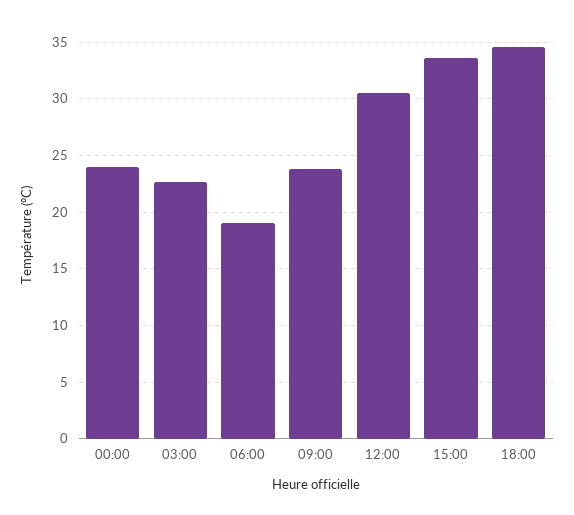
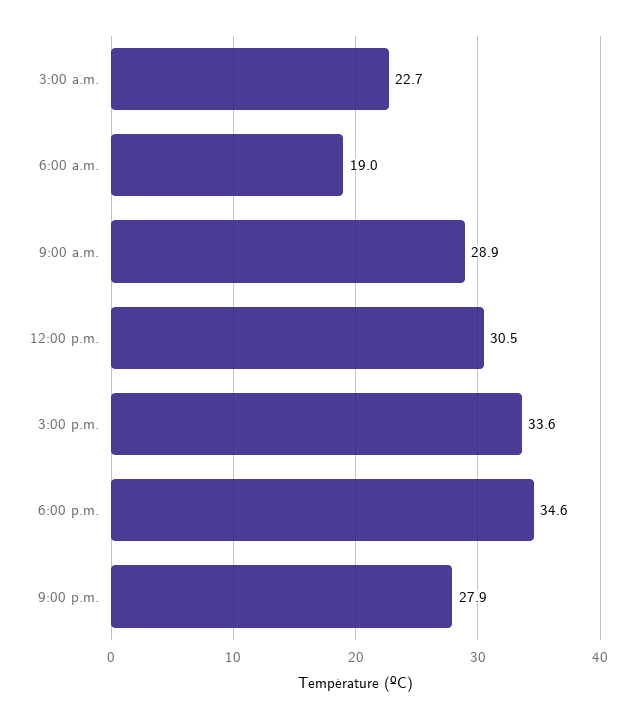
00:00: 24 -> none
09:00: 24 -> 28.9
9:00 p.m.: none -> 27.9

